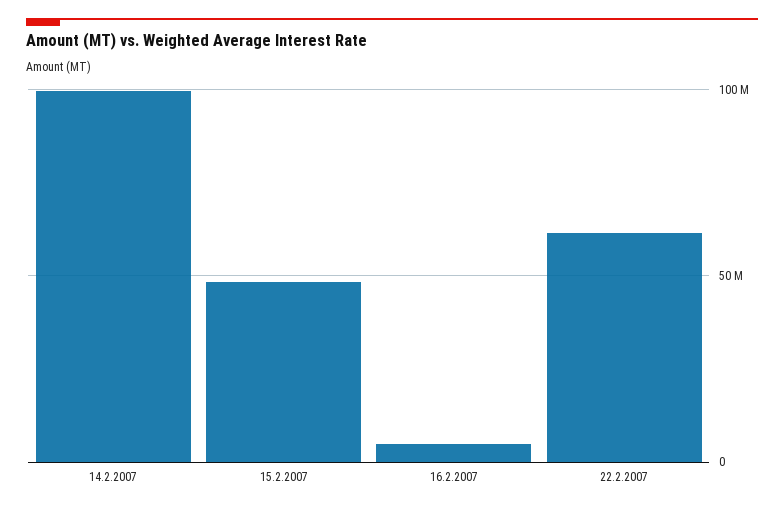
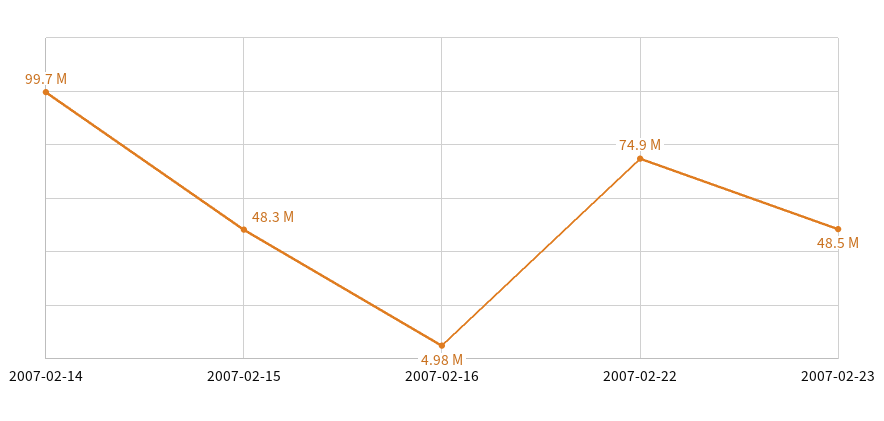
22.2.2007: 60000000 -> 74900000
2007-02-23: none -> 48500000

